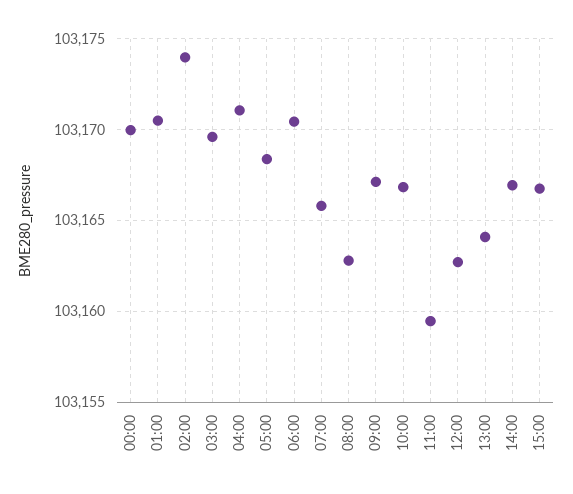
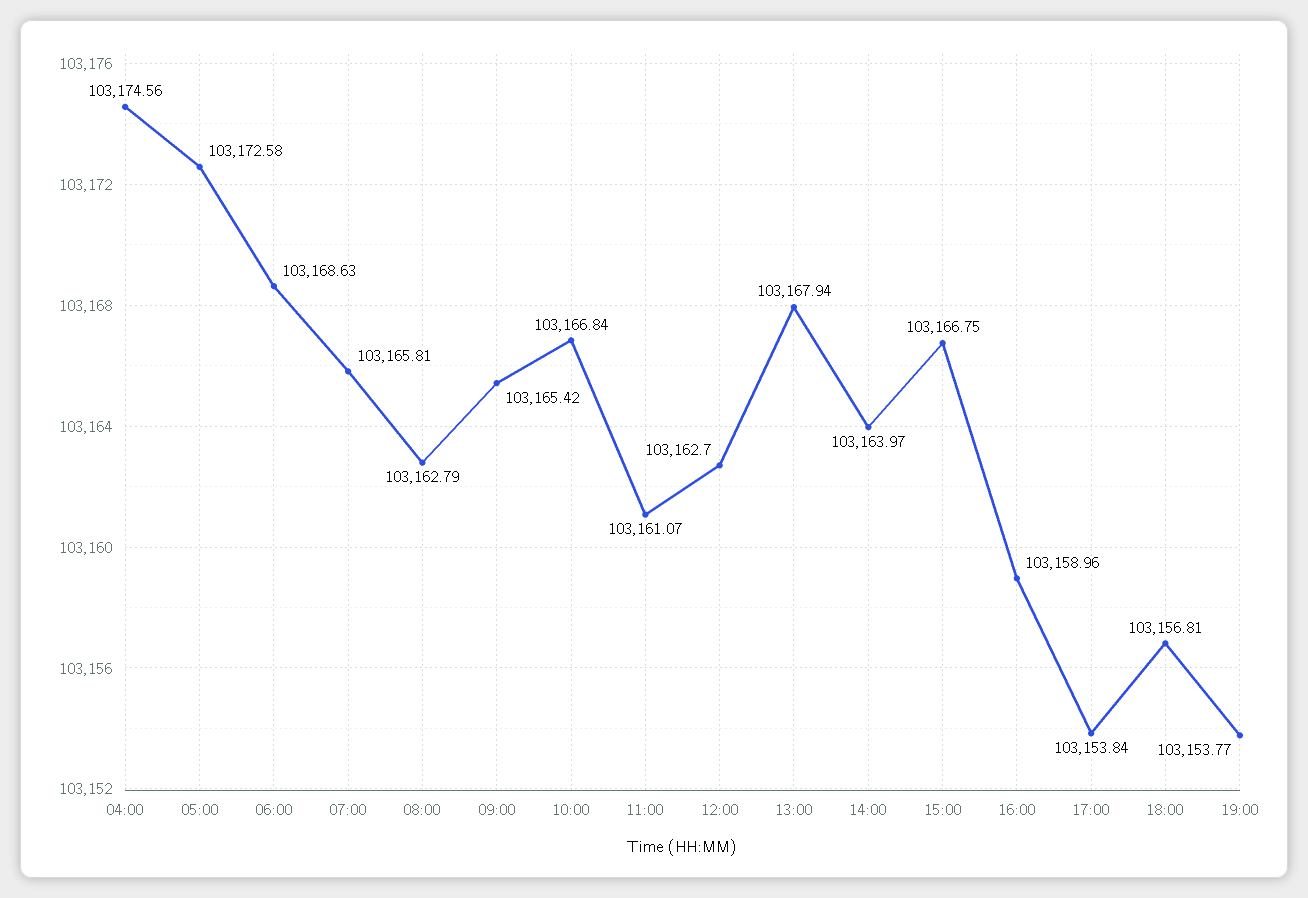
00:00: 103170 -> none
01:00: 103170.5 -> none
02:00: 103174 -> none
03:00: 103169.5 -> none
04:00: 103171 -> 103174.56
05:00: 103168.5 -> 103172.58
06:00: 103170.5 -> 103168.63
09:00: 103167 -> 103165.42
11:00: 103159.5 -> 103161.07
13:00: 103164 -> 103167.94
14:00: 103167 -> 103163.97
16:00: none -> 103158.96
17:00: none -> 103153.84
18:00: none -> 103156.81
19:00: none -> 103153.77

